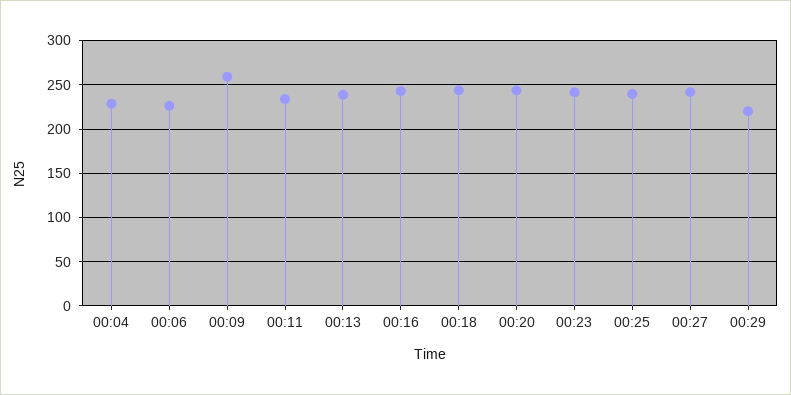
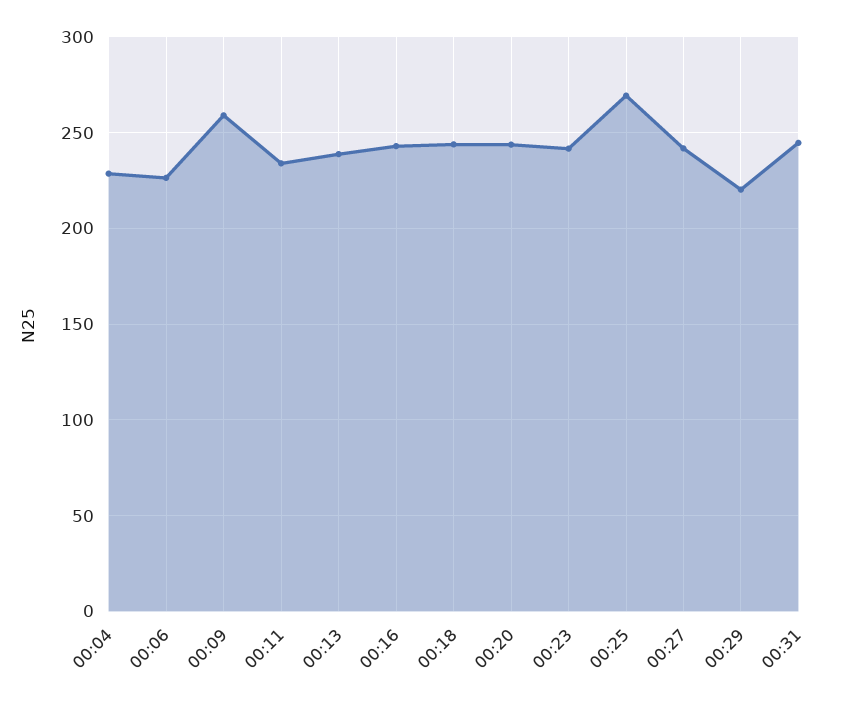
00:25: 240 -> 270
00:31: none -> 245

